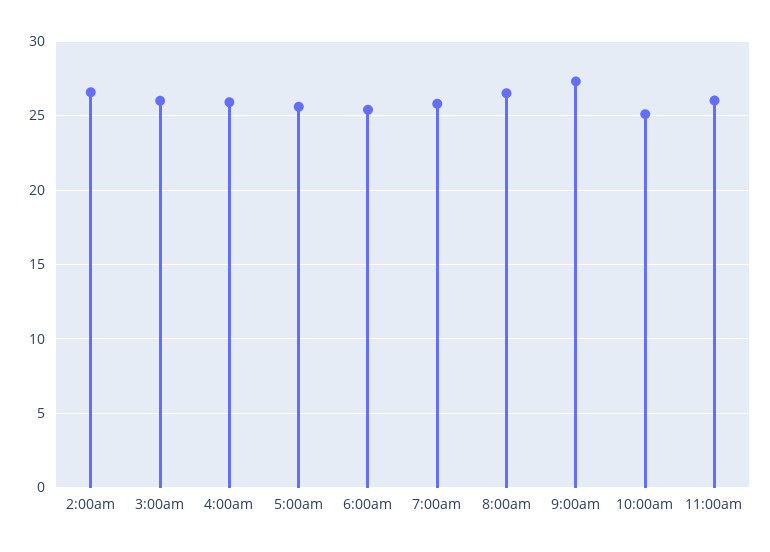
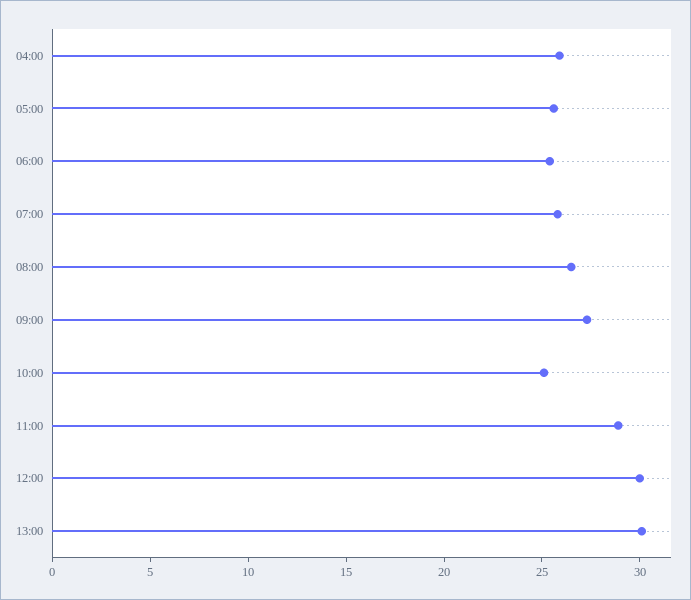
2:00am: 26.5 -> none
3:00am: 26 -> none
11:00am: 26 -> 29
12:00: none -> 30
13:00: none -> 30

